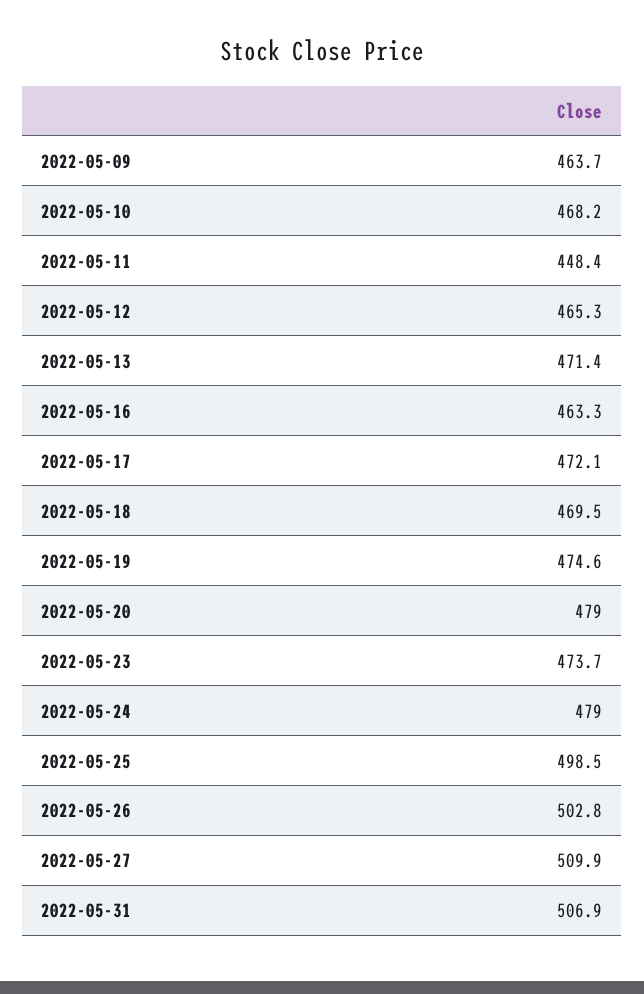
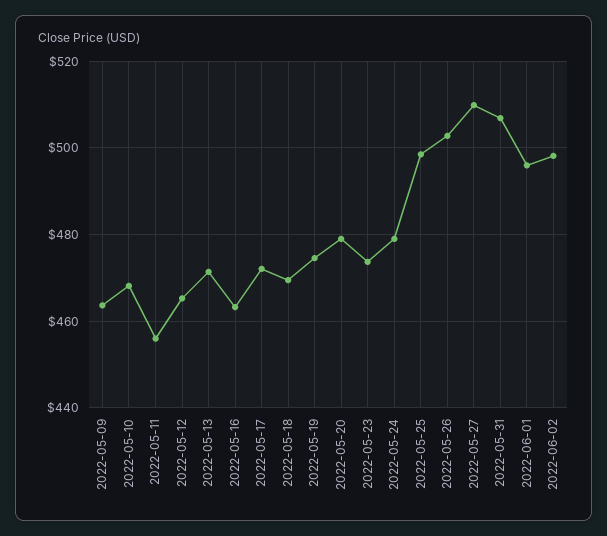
2022-05-11: 448.4 -> 456
2022-06-01: none -> 496
2022-06-02: none -> 498

